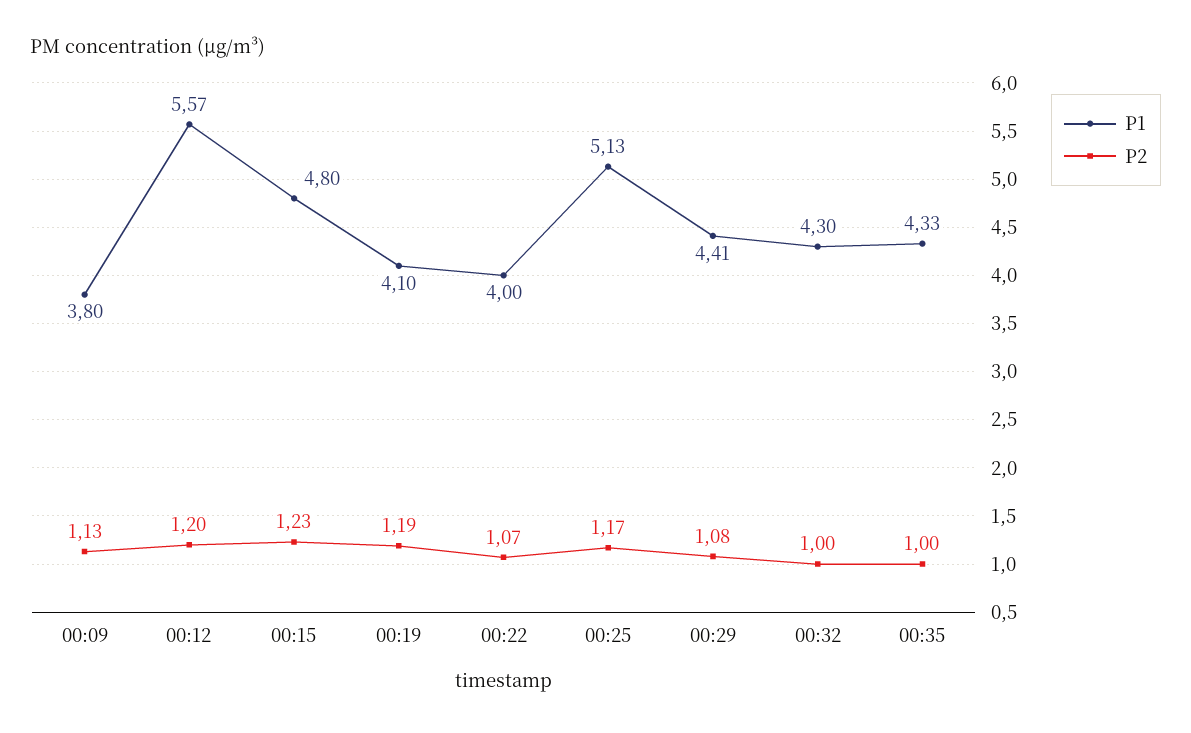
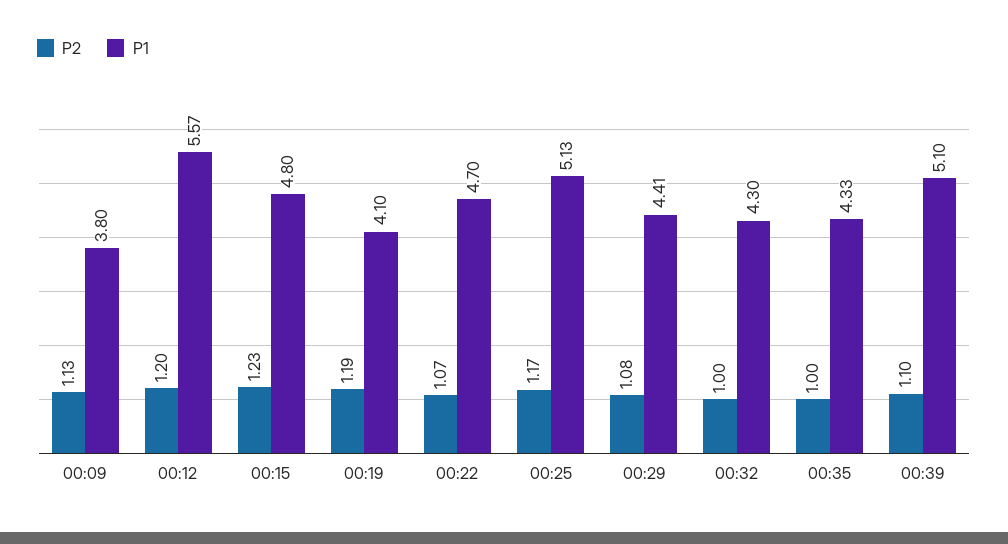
P1, 00:22: 4 -> 4.7
P2, 00:39: none -> 1.1
P1, 00:39: none -> 5.1

